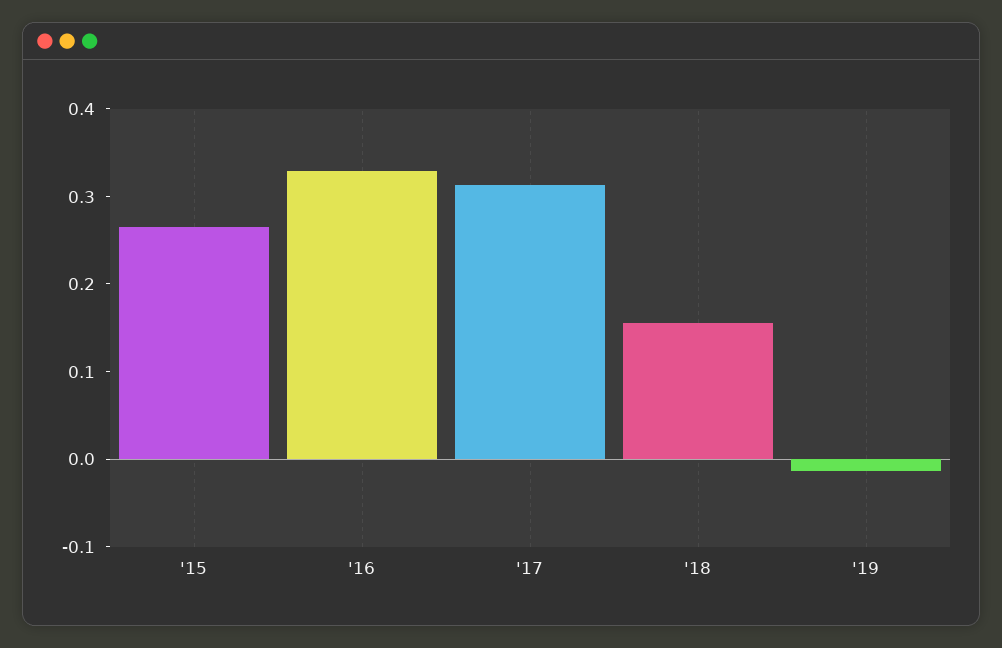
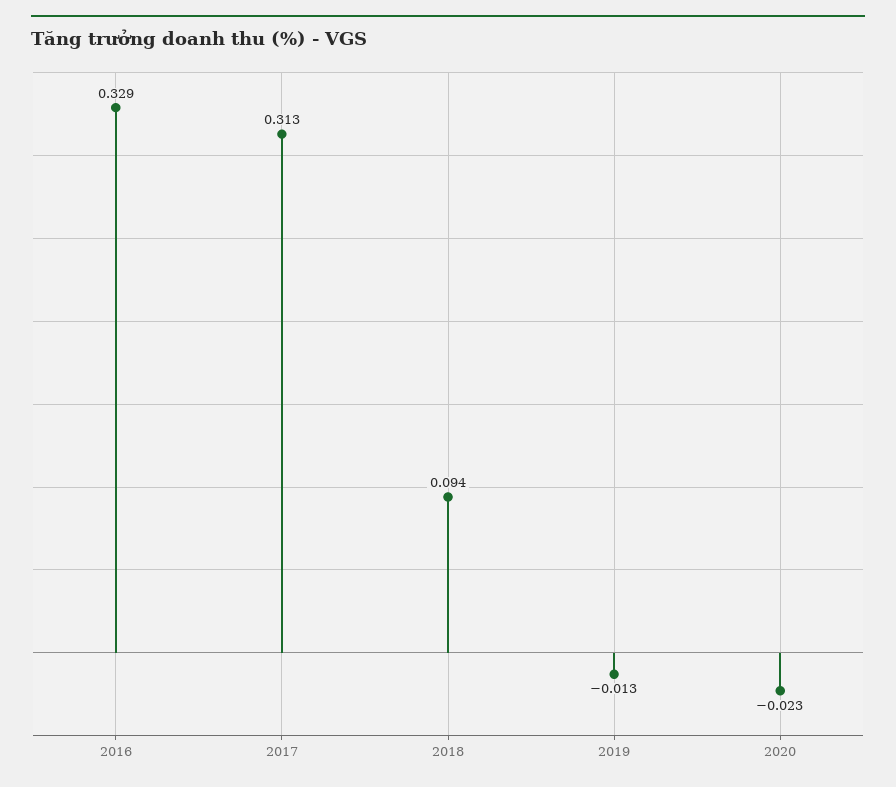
'15: 0.26 -> none
'18: 0.16 -> 0.094
2020: none -> -0.023

